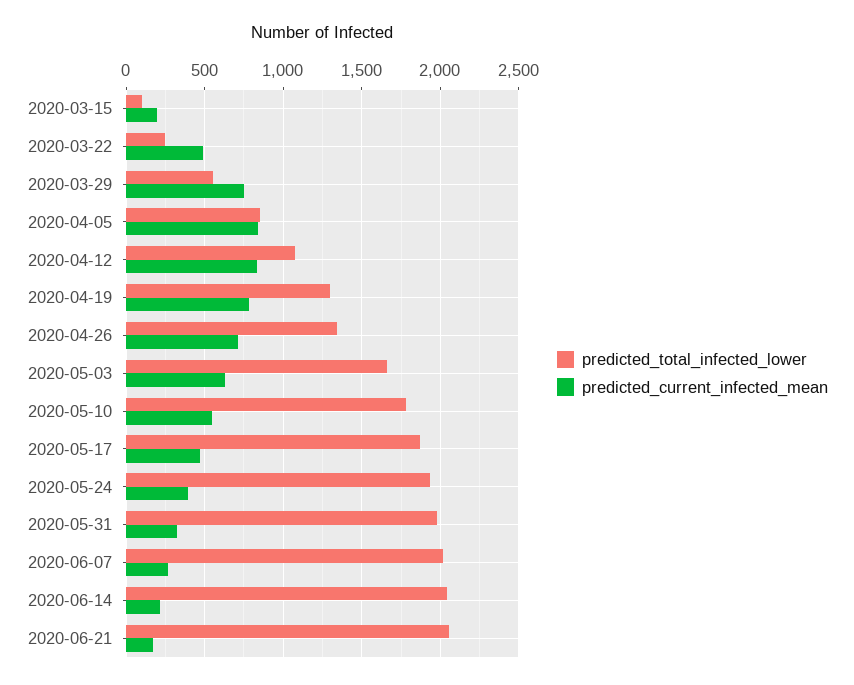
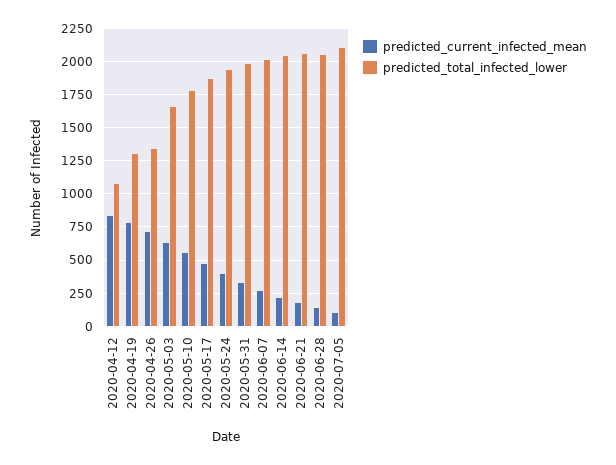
predicted_total_infected_lower, 2020-03-15: 100 -> none
predicted_current_infected_mean, 2020-03-15: 200 -> none
predicted_total_infected_lower, 2020-03-22: 250 -> none
predicted_current_infected_mean, 2020-03-22: 500 -> none
predicted_total_infected_lower, 2020-03-29: 550 -> none
predicted_current_infected_mean, 2020-03-29: 750 -> none
predicted_total_infected_lower, 2020-04-05: 850 -> none
predicted_current_infected_mean, 2020-04-05: 850 -> none
predicted_current_infected_mean, 2020-06-28: none -> 150
predicted_total_infected_lower, 2020-06-28: none -> 2050
predicted_current_infected_mean, 2020-07-05: none -> 100
predicted_total_infected_lower, 2020-07-05: none -> 2100

